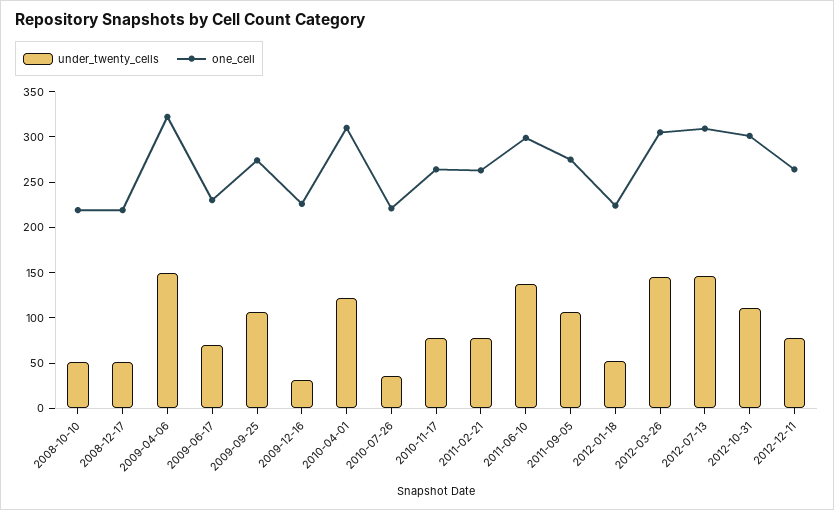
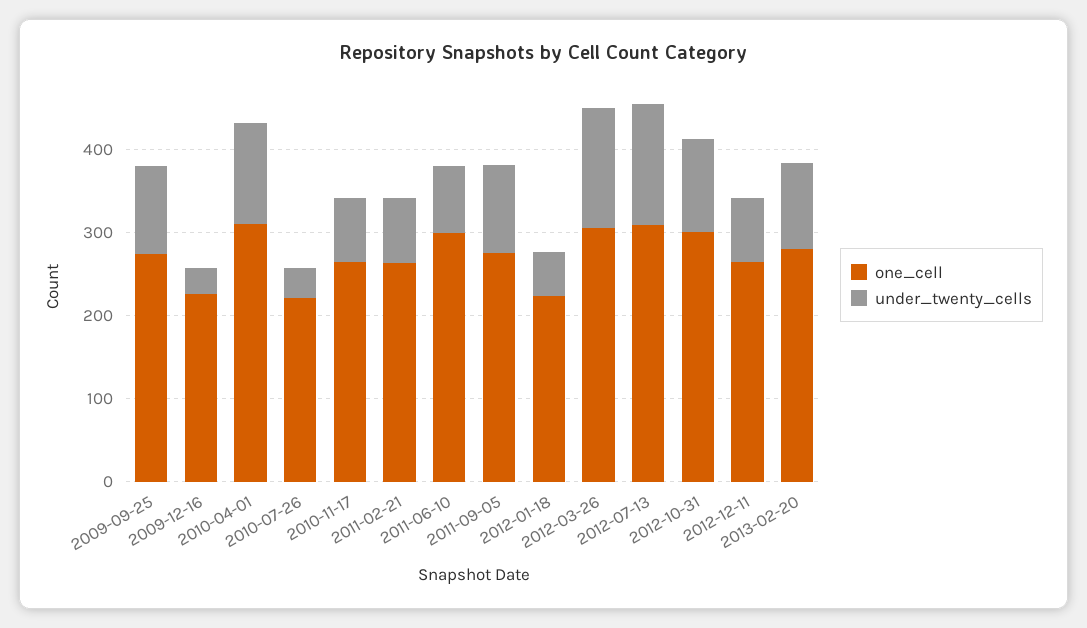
under_twenty_cells, 2008-10-10: 50 -> none
one_cell, 2008-10-10: 220 -> none
under_twenty_cells, 2008-12-17: 50 -> none
one_cell, 2008-12-17: 220 -> none
under_twenty_cells, 2009-04-06: 150 -> none
one_cell, 2009-04-06: 320 -> none
under_twenty_cells, 2009-06-17: 70 -> none
one_cell, 2009-06-17: 230 -> none
under_twenty_cells, 2011-06-10: 140 -> 80
one_cell, 2013-02-20: none -> 280
under_twenty_cells, 2013-02-20: none -> 100

